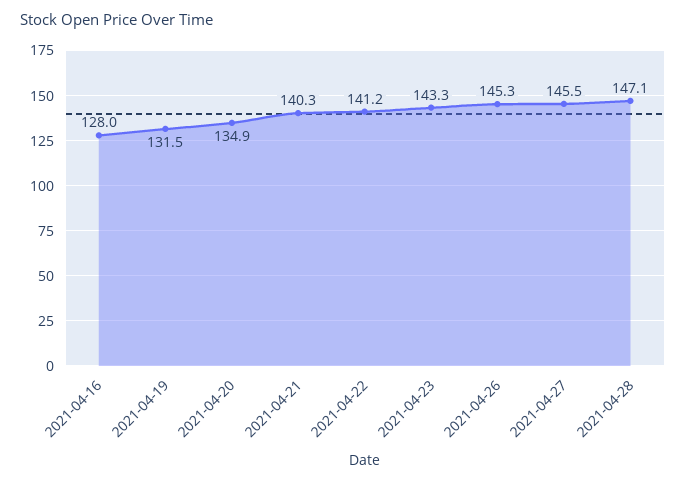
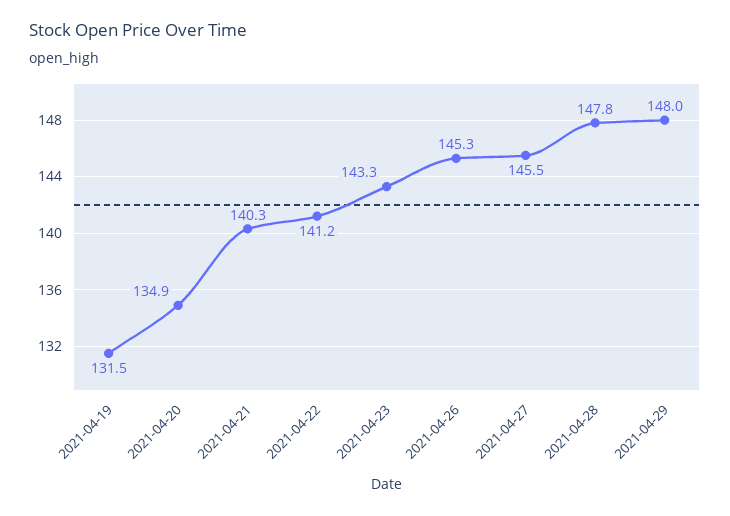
2021-04-16: 128 -> none
2021-04-28: 147.1 -> 147.8
2021-04-29: none -> 148

